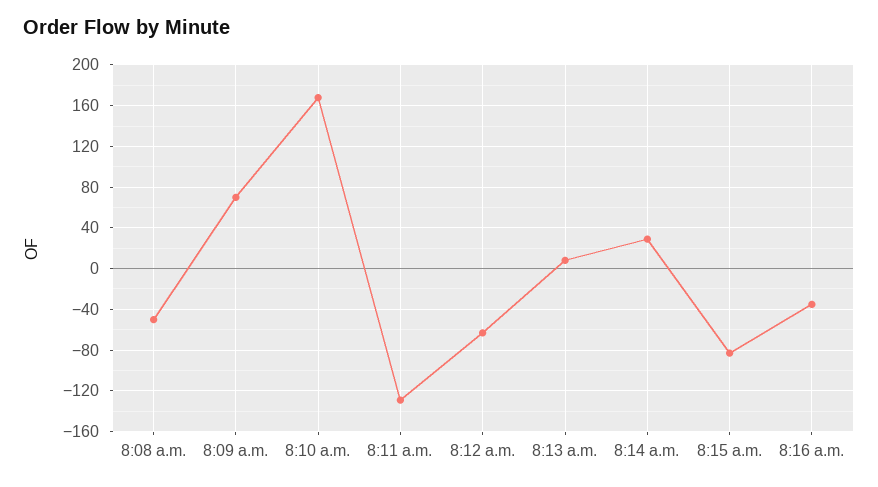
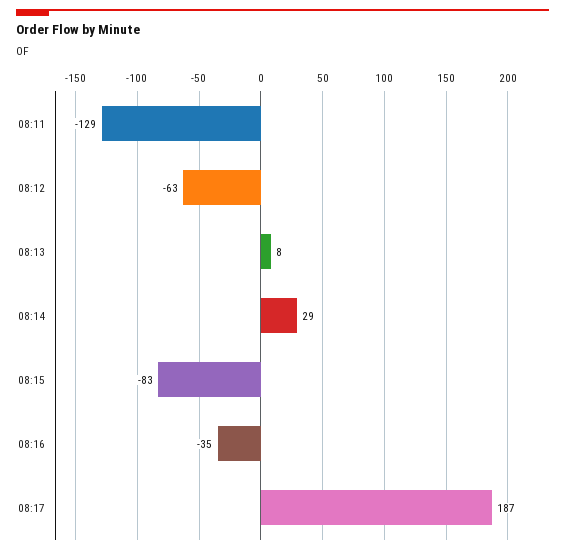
8:08 a.m.: -50 -> none
8:09 a.m.: 70 -> none
8:10 a.m.: 170 -> none
08:17: none -> 187

